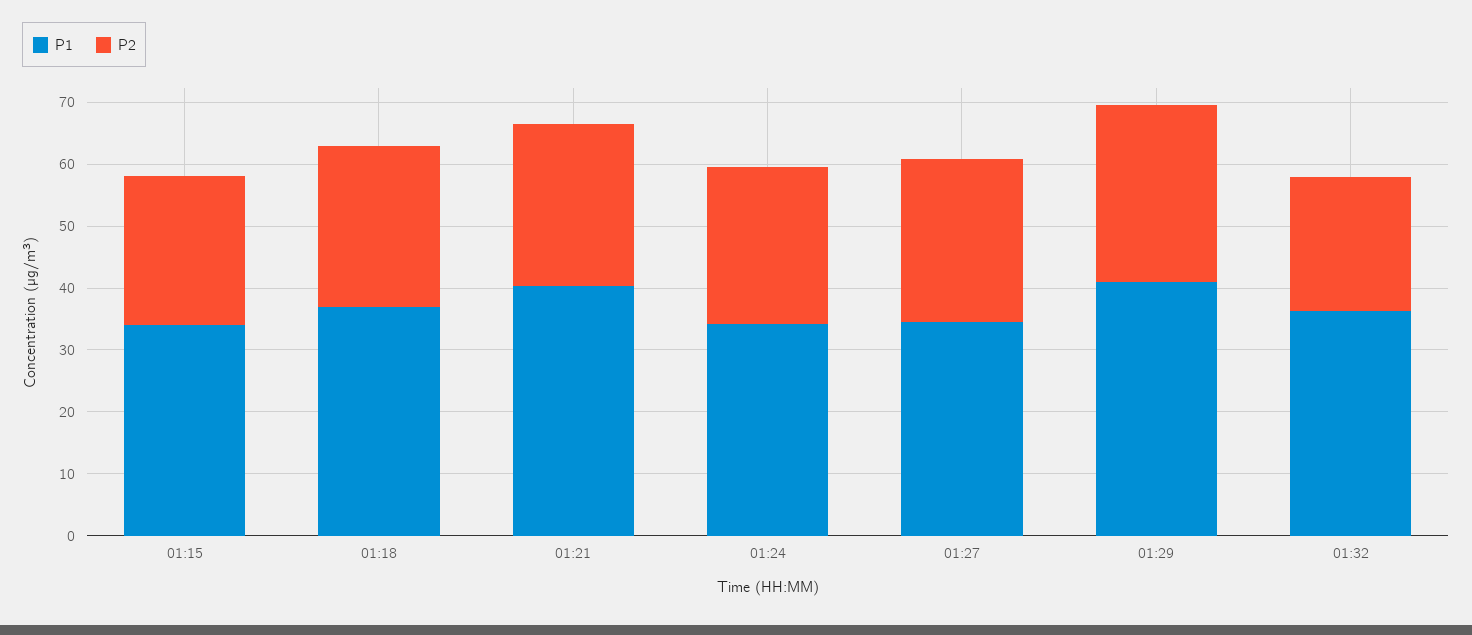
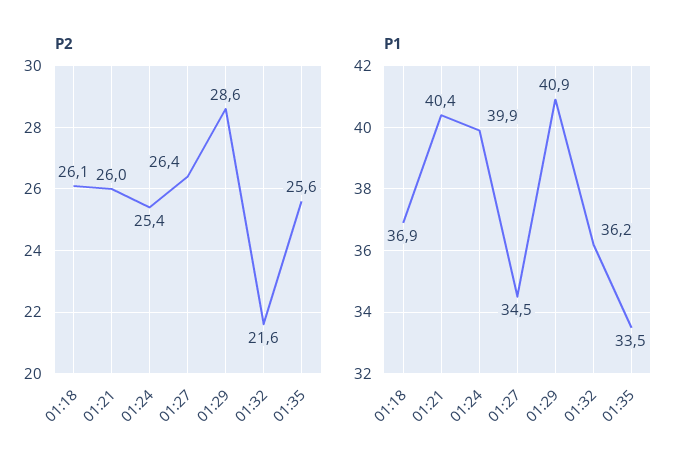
P1, 01:15: 34 -> none
P2, 01:15: 24 -> none
P1, 01:24: 34 -> 39.9
P2, 01:35: none -> 25.6
P1, 01:35: none -> 33.5

